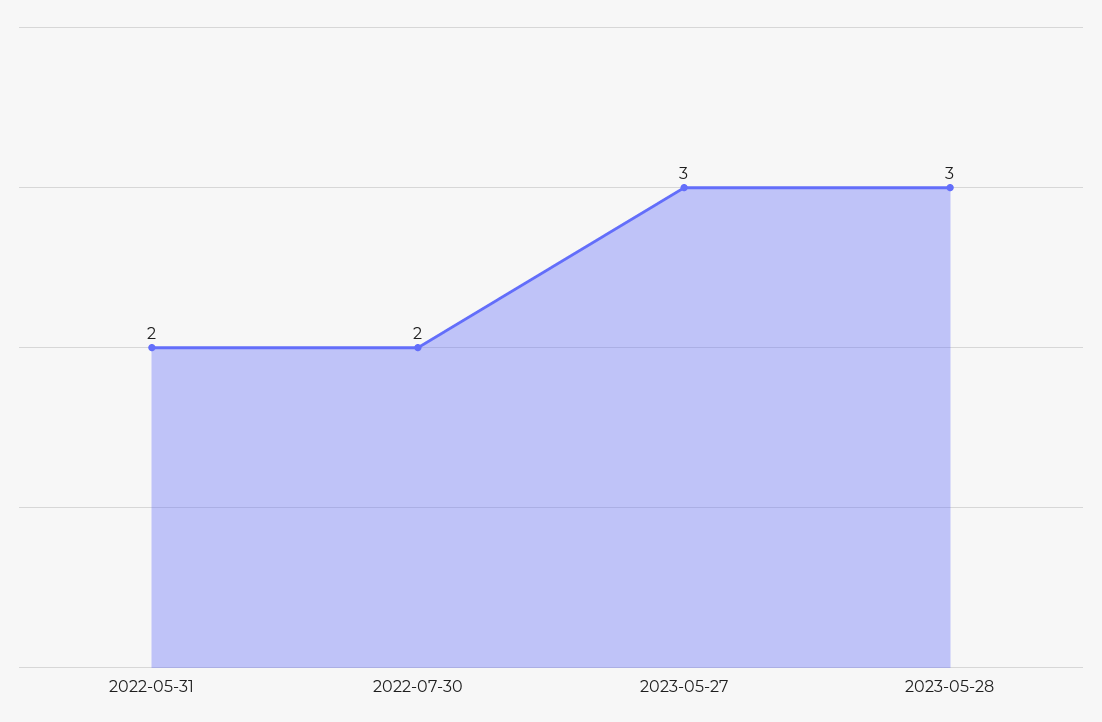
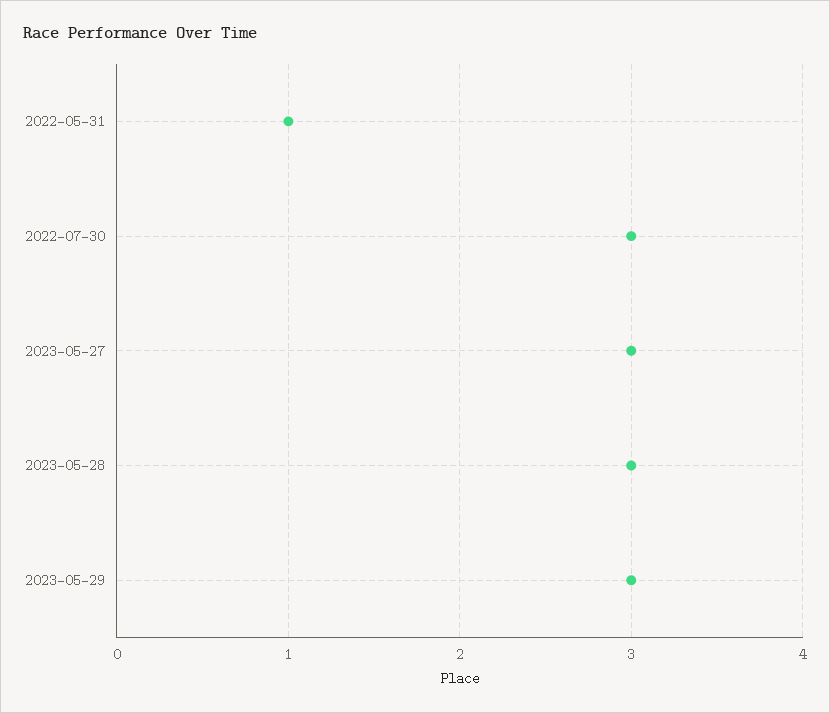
2022-05-31: 2 -> 1
2022-07-30: 2 -> 3
2023-05-29: none -> 3

